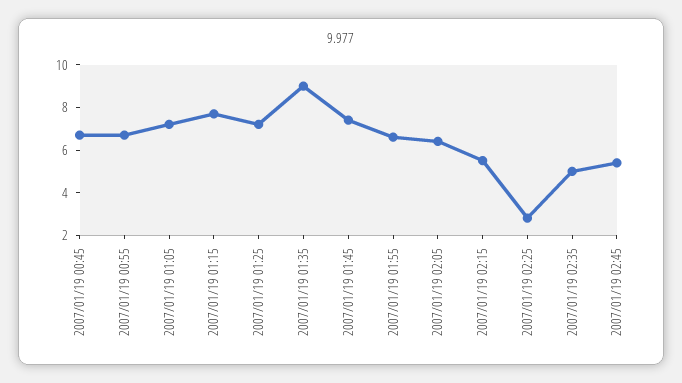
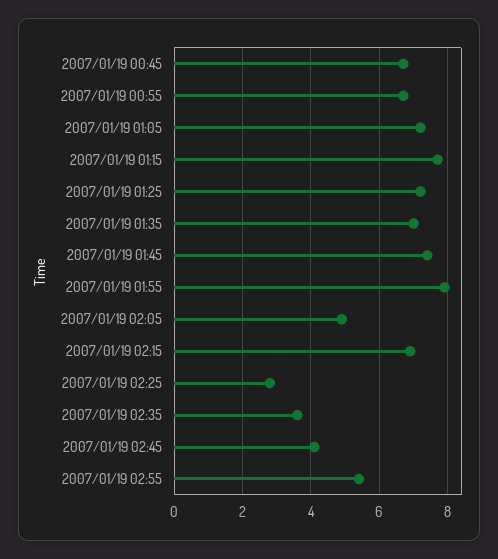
2007/01/19 01:35: 9 -> 7
2007/01/19 01:55: 6.5 -> 8
2007/01/19 02:05: 6.5 -> 5
2007/01/19 02:15: 5.5 -> 7
2007/01/19 02:35: 5 -> 3.5
2007/01/19 02:45: 5.5 -> 4
2007/01/19 02:55: none -> 5.5

